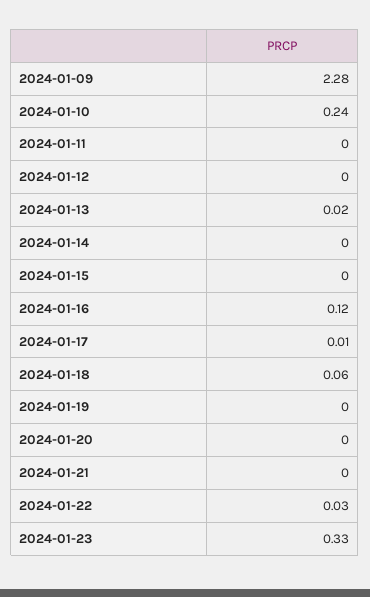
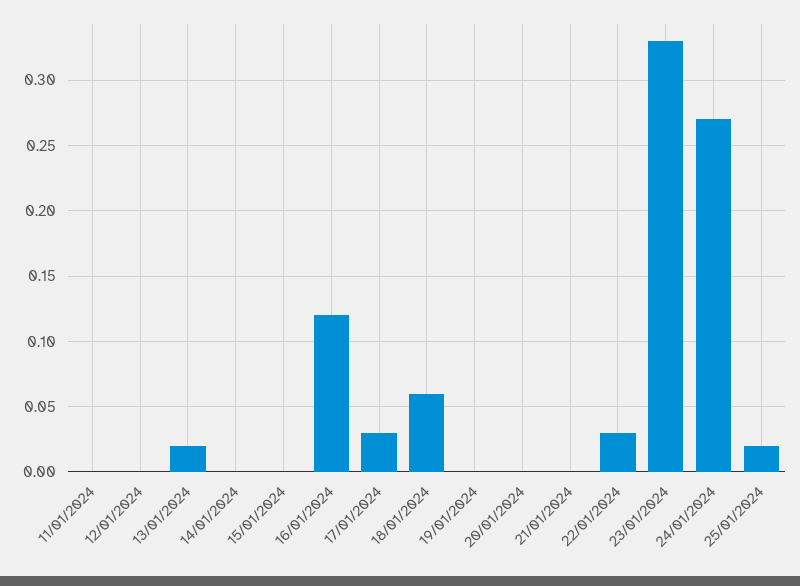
2024-01-09: 2.28 -> none
2024-01-10: 0.24 -> none
2024-01-17: 0.01 -> 0.03
24/01/2024: none -> 0.27
25/01/2024: none -> 0.02

